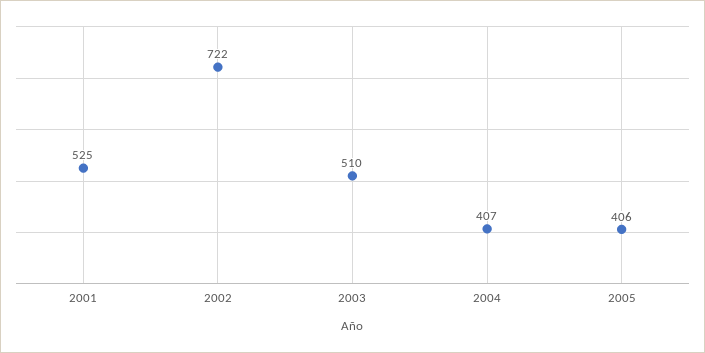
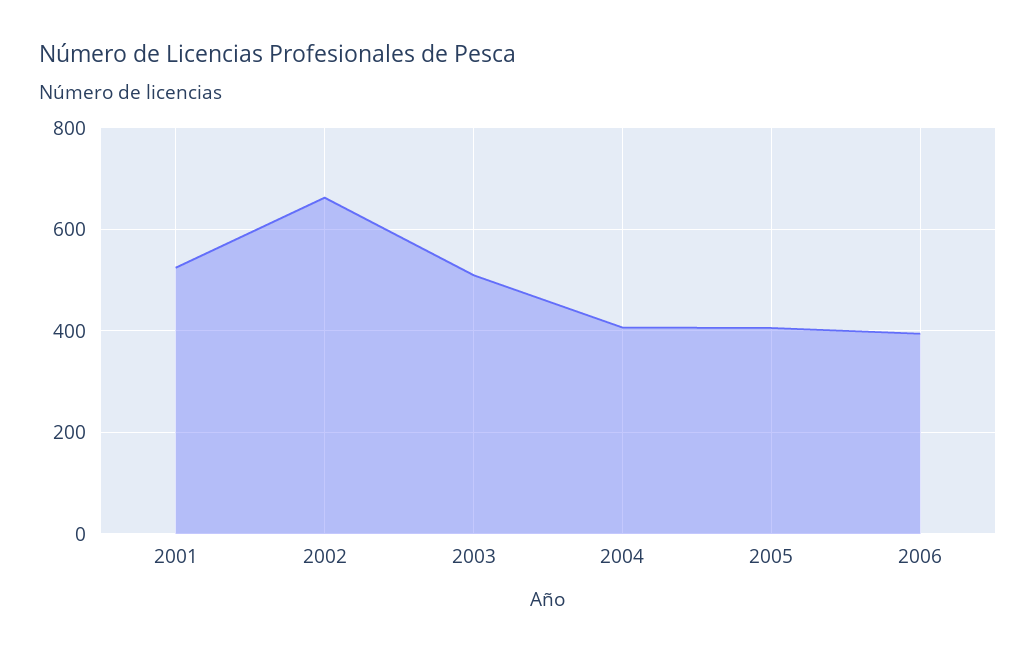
2002: 722 -> 660
2006: none -> 400

